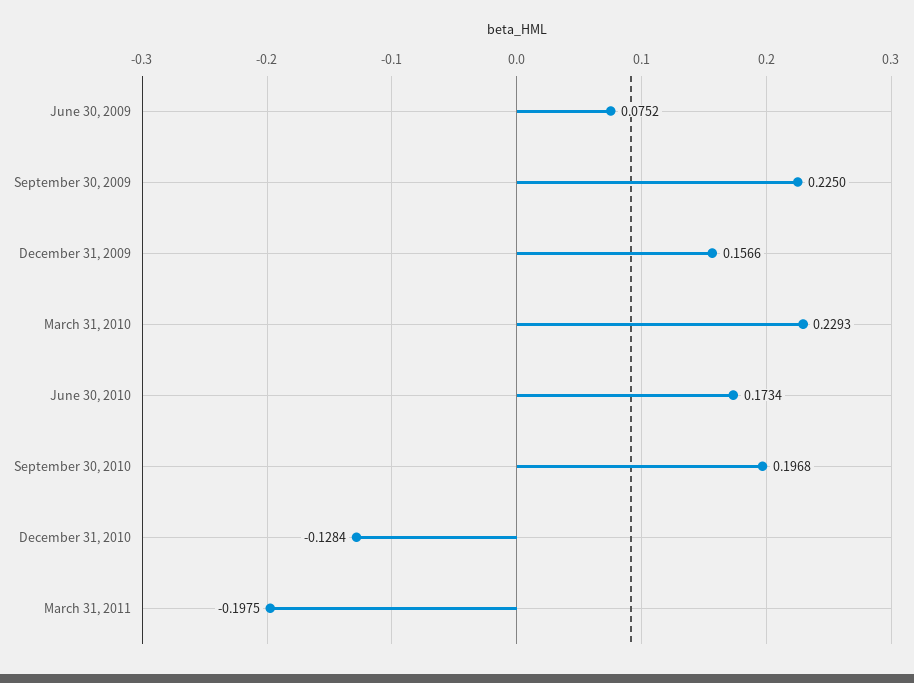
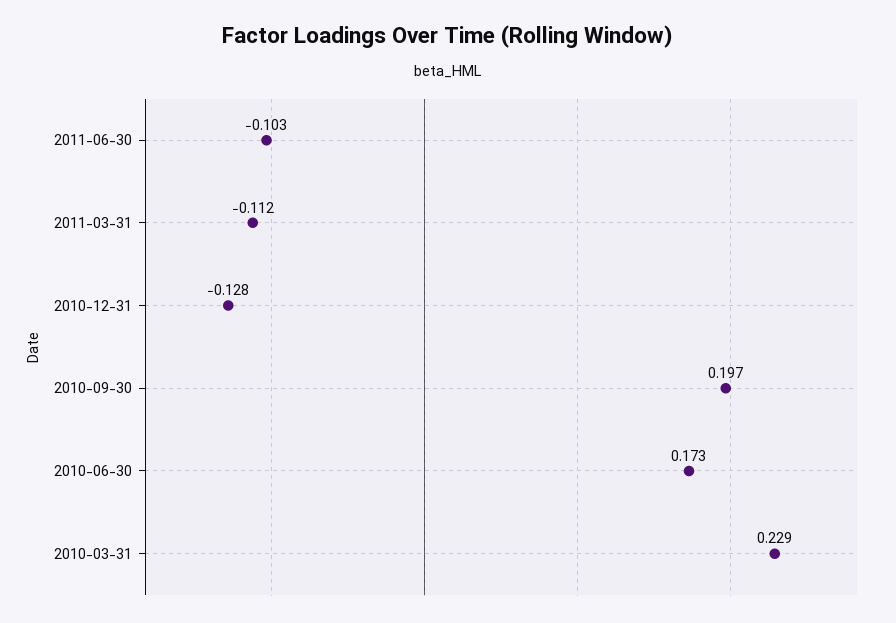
June 30, 2009: 0.0752 -> none
September 30, 2009: 0.225 -> none
December 31, 2009: 0.1566 -> none
March 31, 2011: -0.1975 -> -0.112
2011-06-30: none -> -0.103

